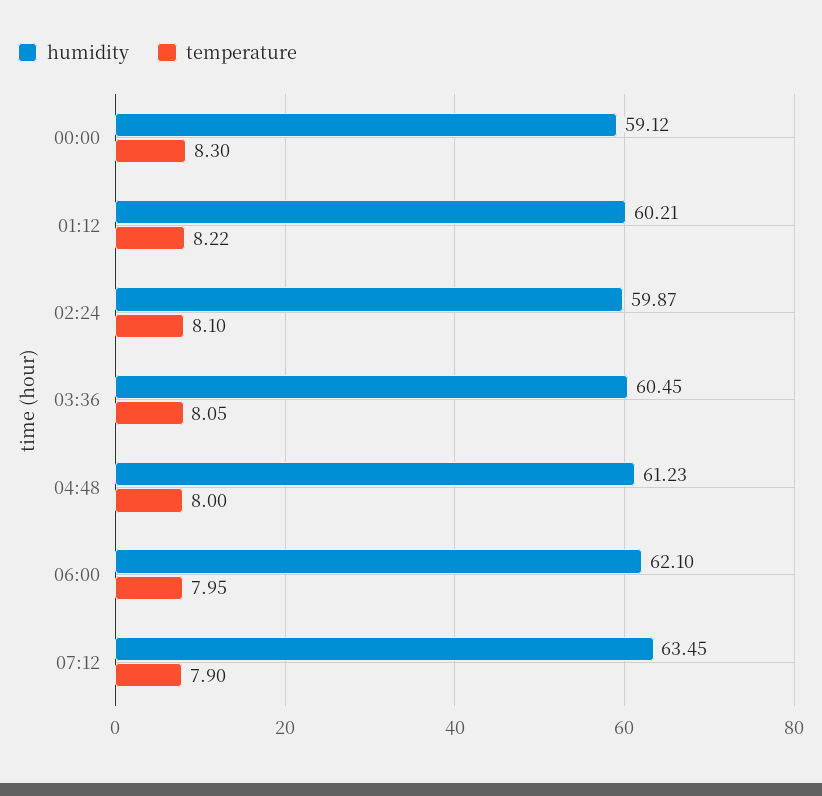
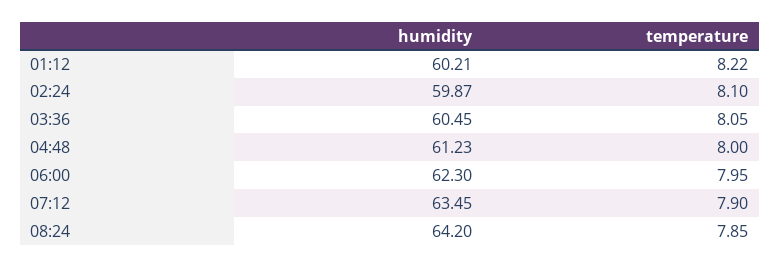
humidity, 00:00: 59.12 -> none
temperature, 00:00: 8.3 -> none
humidity, 06:00: 62.1 -> 62.3
humidity, 08:24: none -> 64.2
temperature, 08:24: none -> 7.85

